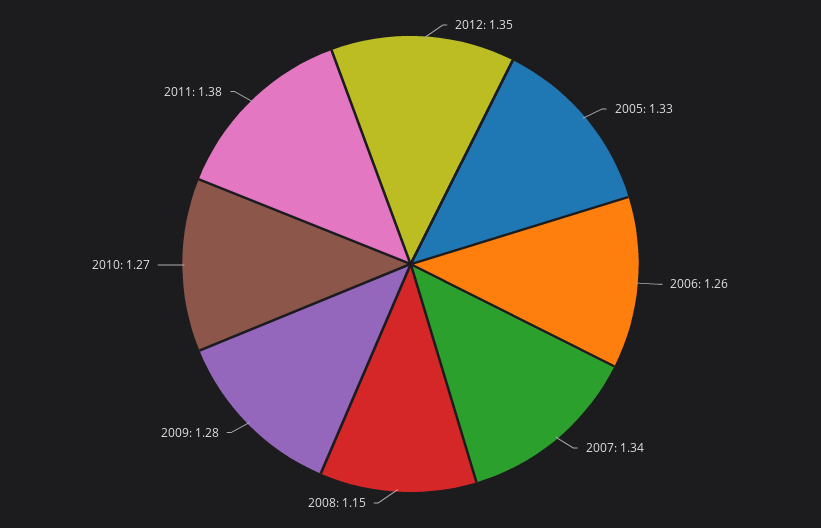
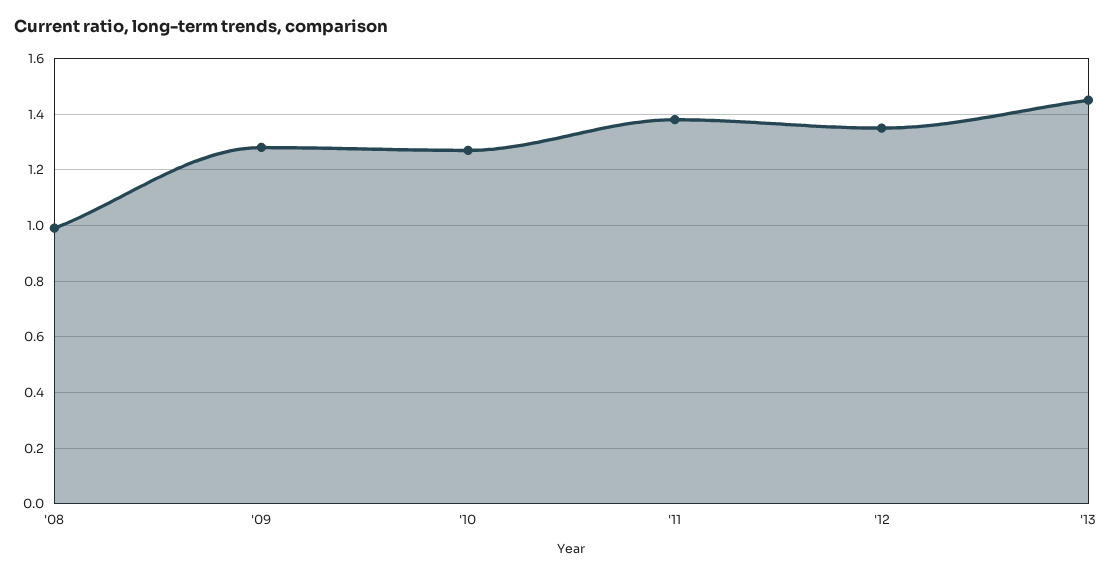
2005: 1.33 -> none
2006: 1.26 -> none
2007: 1.34 -> none
2008: 1.15 -> 1
'13: none -> 1.45

